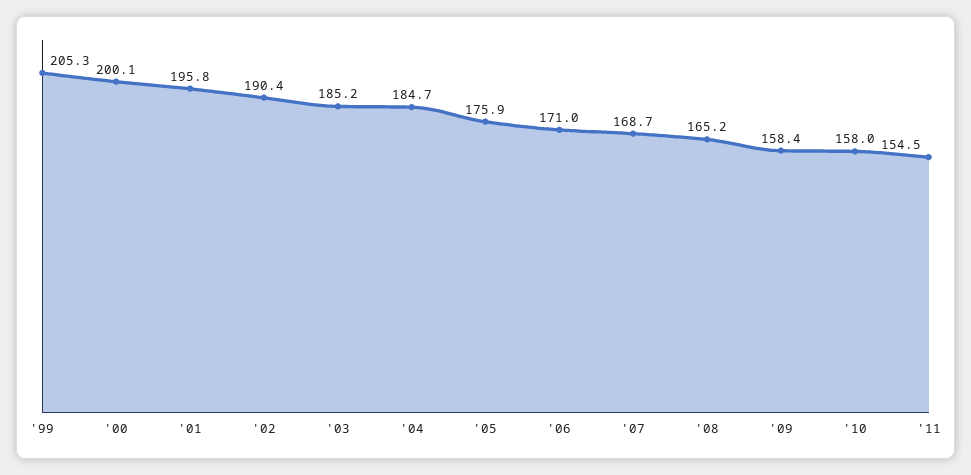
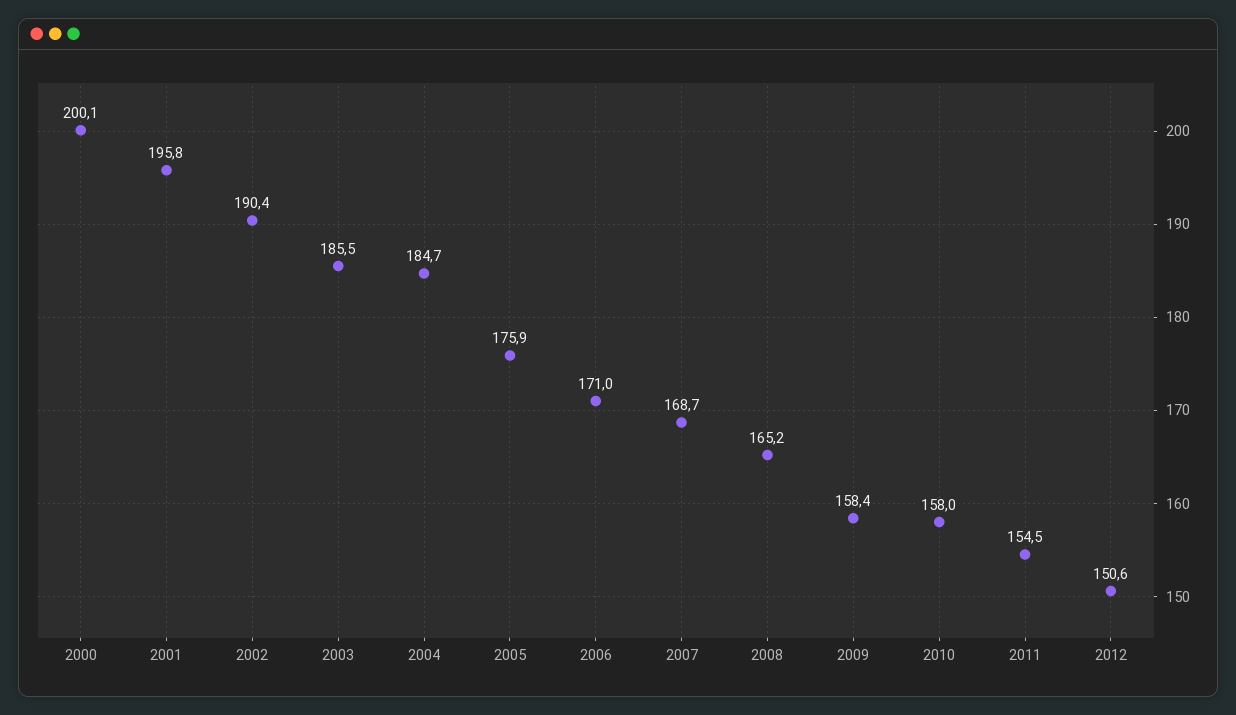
'99: 205.3 -> none
'03: 185.2 -> 185.5
2012: none -> 150.6

